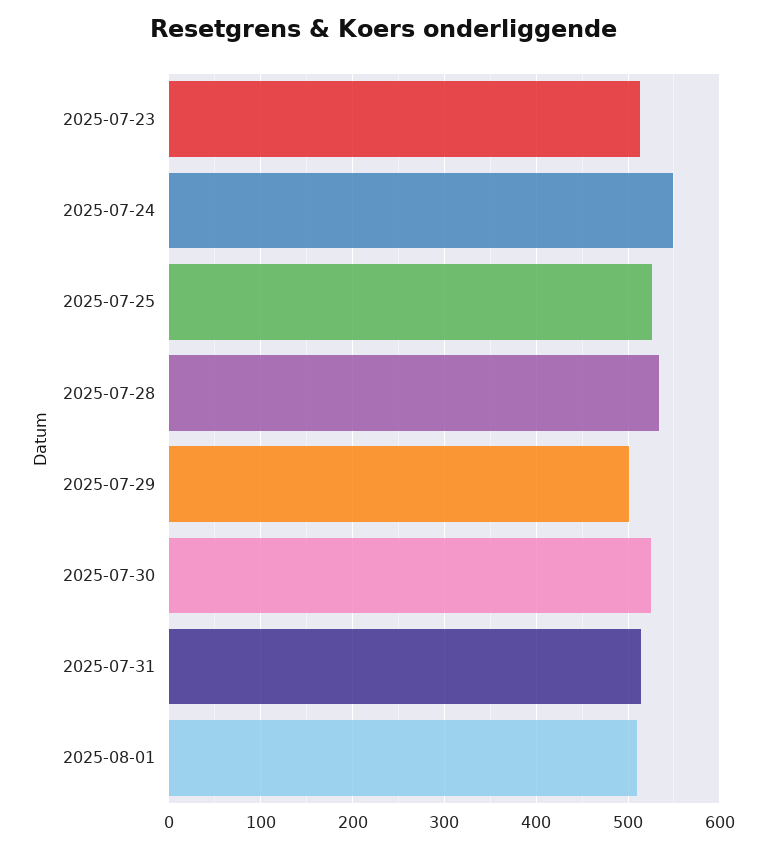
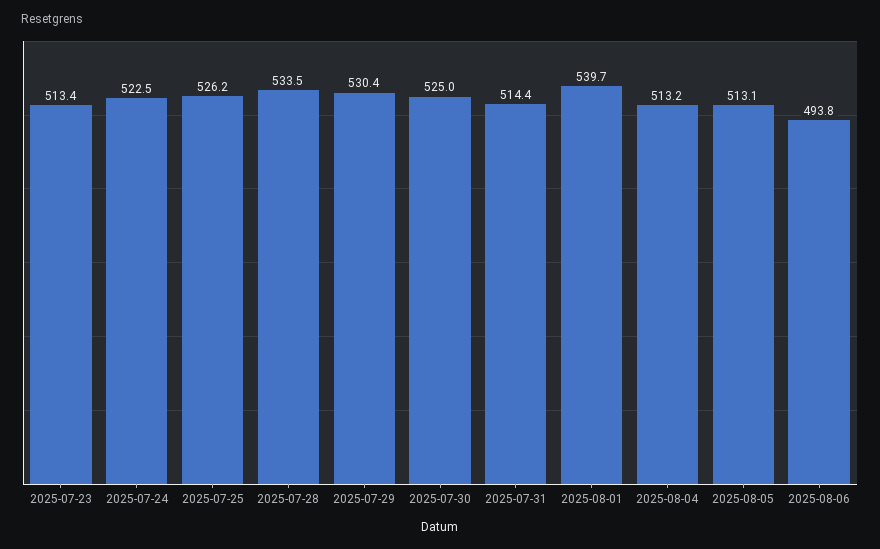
2025-07-24: 550 -> 522.5
2025-07-29: 500 -> 530.4
2025-08-01: 510 -> 539.7
2025-08-04: none -> 513.2
2025-08-05: none -> 513.1
2025-08-06: none -> 493.8

